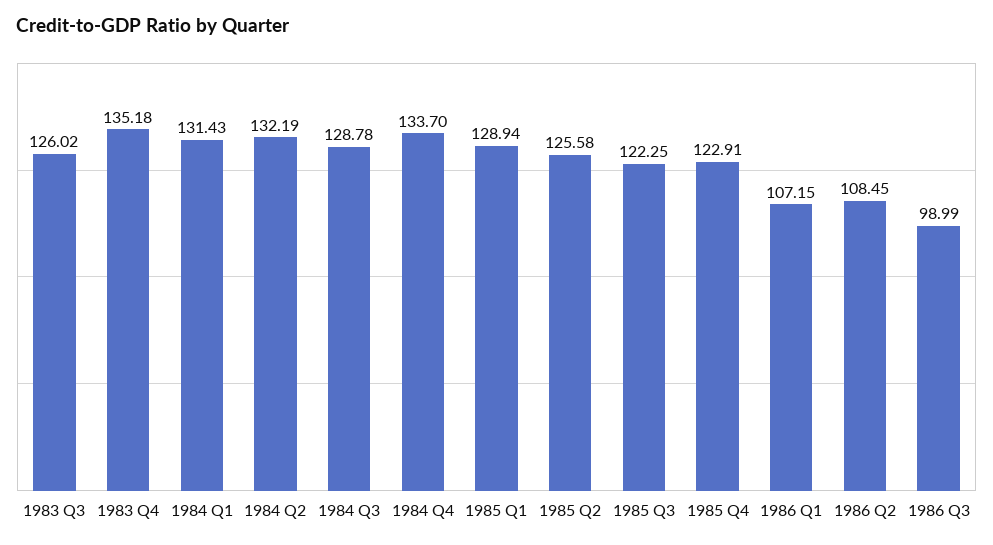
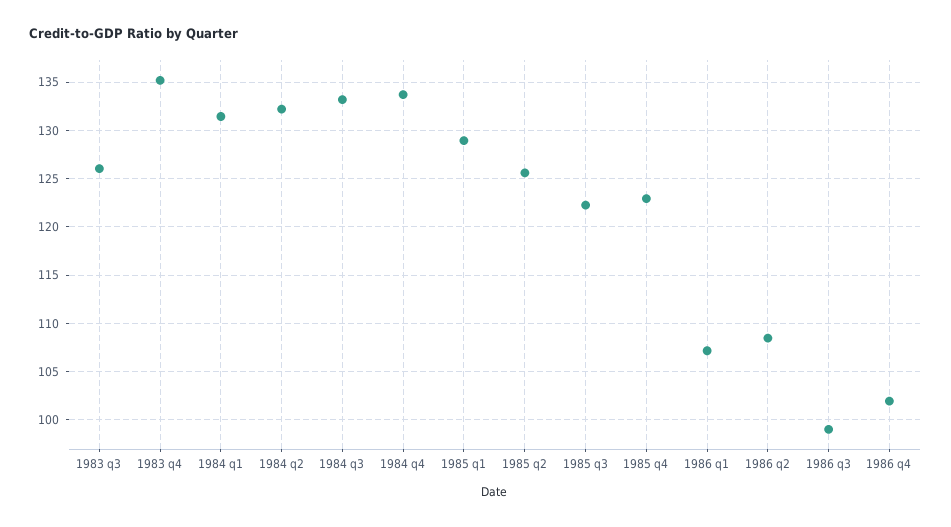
1984 Q3: 128.78 -> 133
1986 q4: none -> 102

